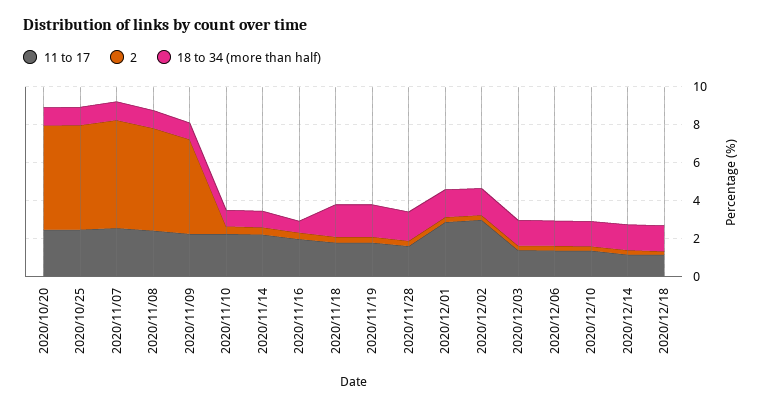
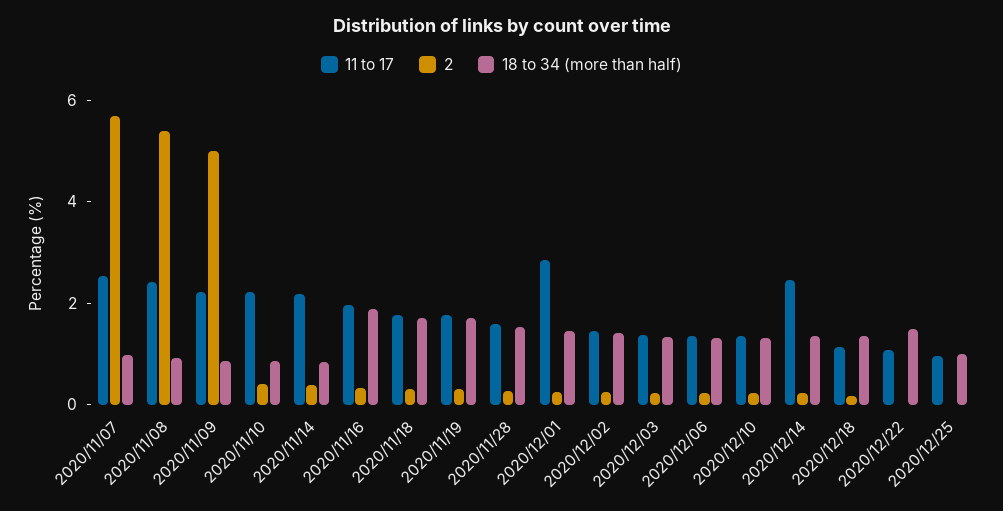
11 to 17, 2020/10/20: 2.5 -> none
2, 2020/10/20: 5.5 -> none
18 to 34 (more than half), 2020/10/20: 1 -> none
11 to 17, 2020/10/25: 2.5 -> none
2, 2020/10/25: 5.5 -> none
18 to 34 (more than half), 2020/10/25: 1 -> none
18 to 34 (more than half), 2020/11/16: 0.5 -> 2
11 to 17, 2020/12/02: 3 -> 1.5
11 to 17, 2020/12/14: 1 -> 2.5
11 to 17, 2020/12/22: none -> 1
2, 2020/12/22: none -> 0
18 to 34 (more than half), 2020/12/22: none -> 1.5
11 to 17, 2020/12/25: none -> 1
2, 2020/12/25: none -> 0
18 to 34 (more than half), 2020/12/25: none -> 1

